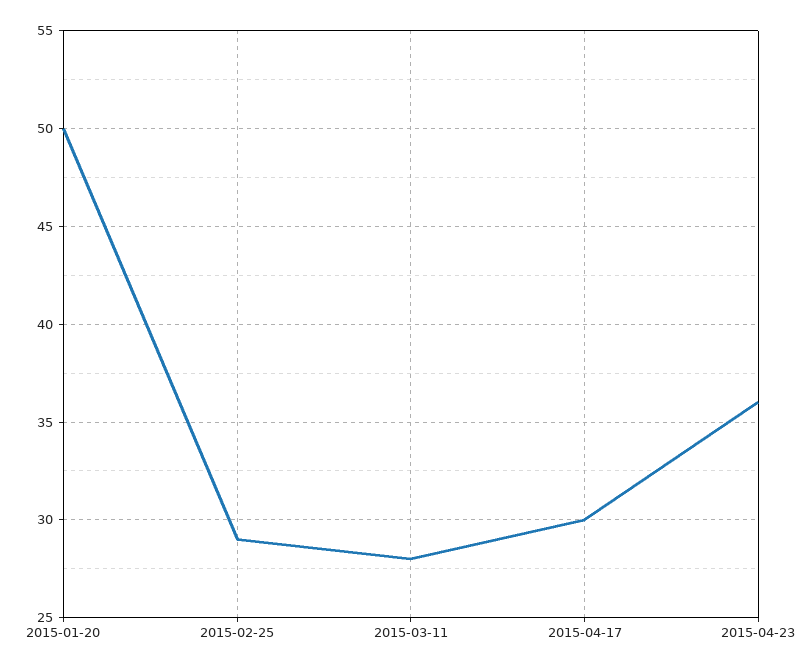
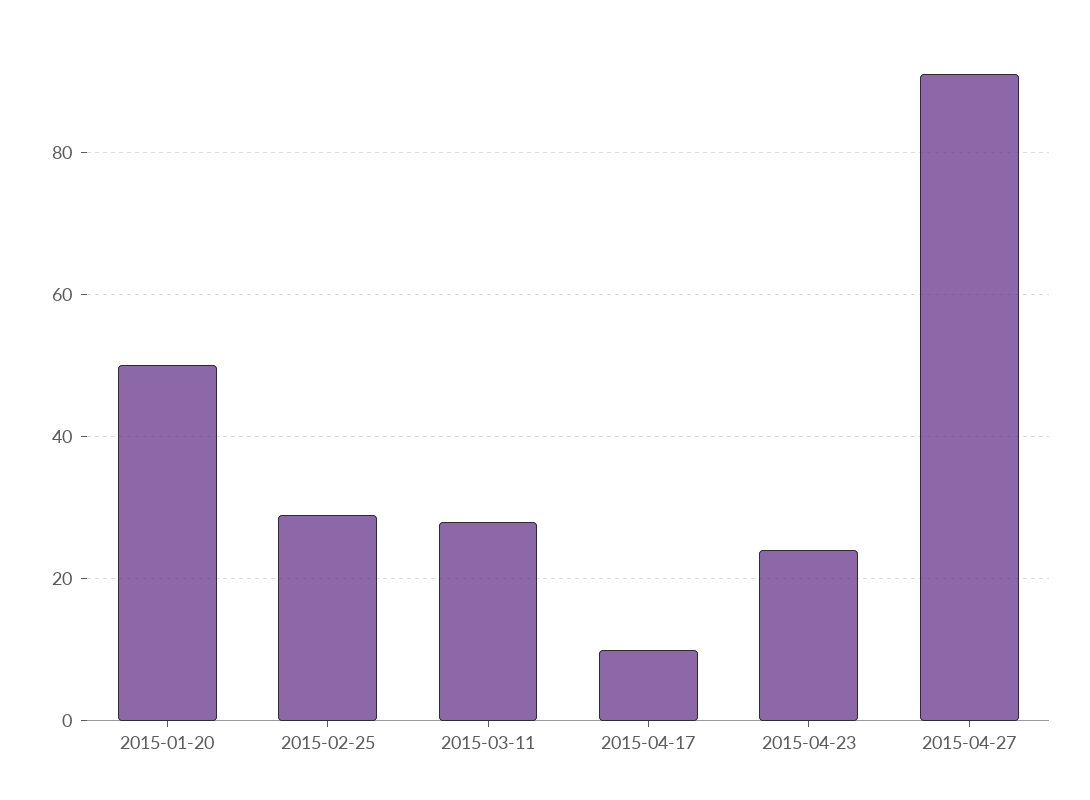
2015-04-17: 30 -> 10
2015-04-23: 36 -> 25
2015-04-27: none -> 90

